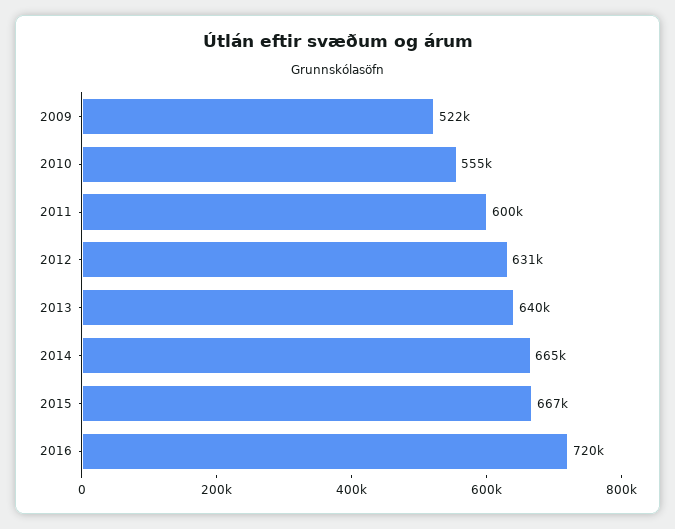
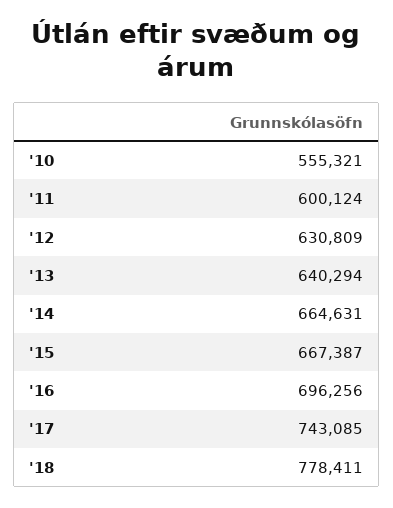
2009: 522000 -> none
2016: 720000 -> 696256
'17: none -> 743085
'18: none -> 778411

